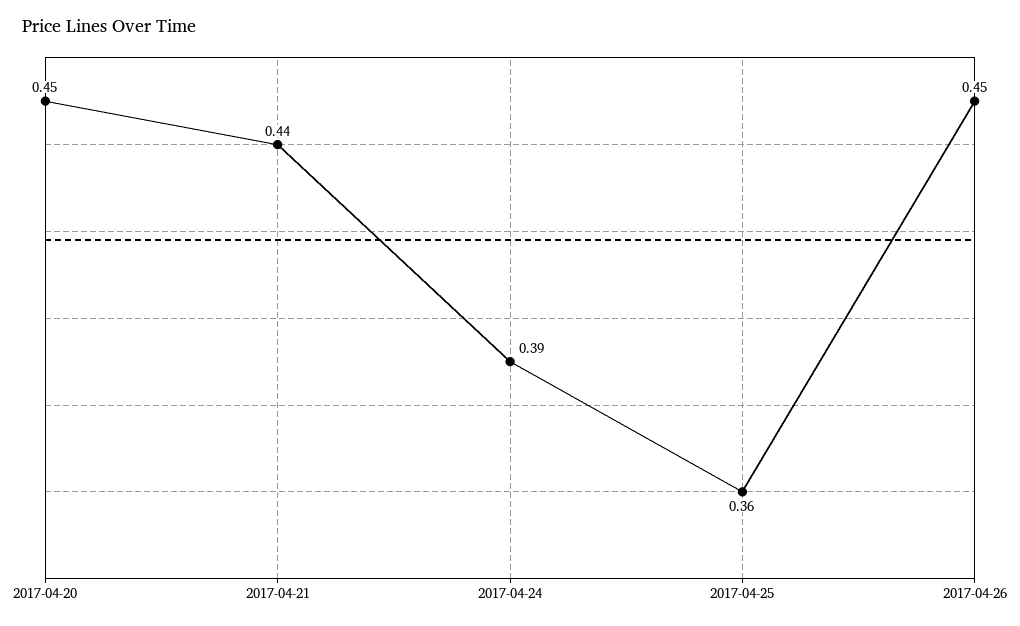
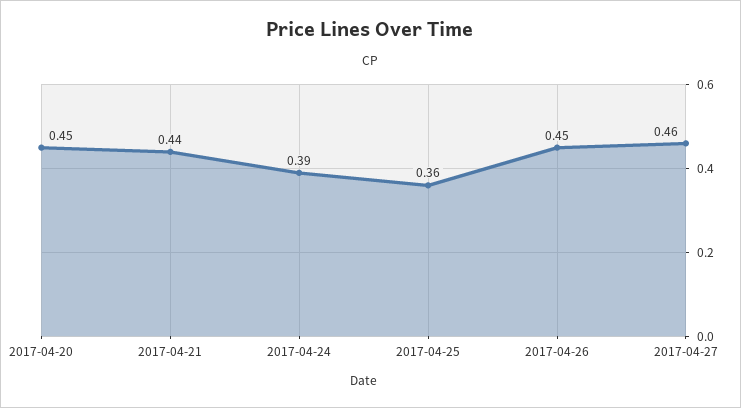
2017-04-27: none -> 0.46

